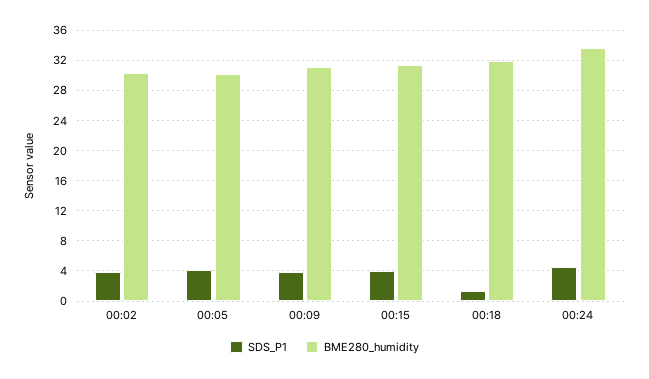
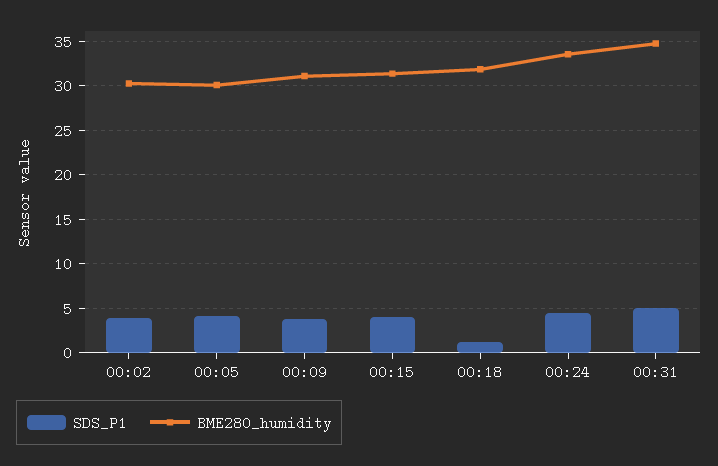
SDS_P1, 00:31: none -> 5
BME280_humidity, 00:31: none -> 35

